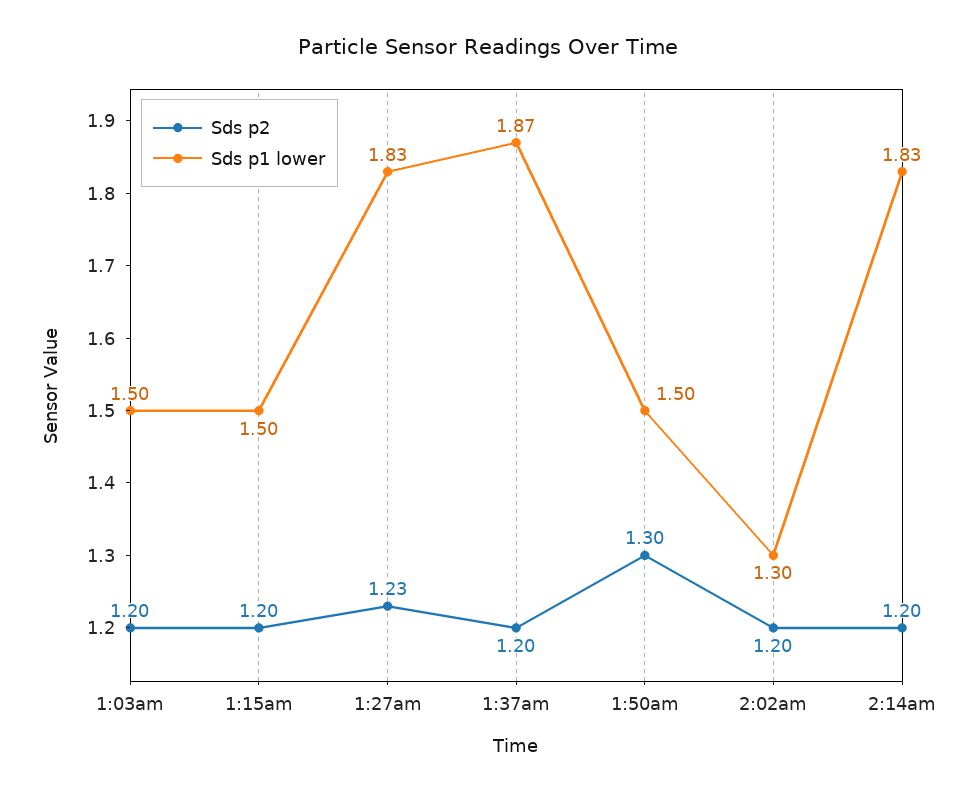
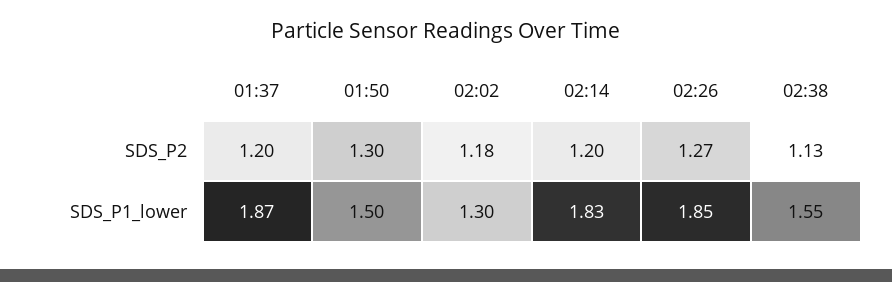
Sds p2, 1:03am: 1.2 -> none
Sds p1 lower, 1:03am: 1.5 -> none
Sds p2, 1:15am: 1.2 -> none
Sds p1 lower, 1:15am: 1.5 -> none
Sds p2, 1:27am: 1.23 -> none
Sds p1 lower, 1:27am: 1.83 -> none
Sds p2, 2:02am: 1.2 -> 1.18
Sds p2, 02:26: none -> 1.27
Sds p2, 02:38: none -> 1.13
Sds p1 lower, 02:26: none -> 1.85
Sds p1 lower, 02:38: none -> 1.55

